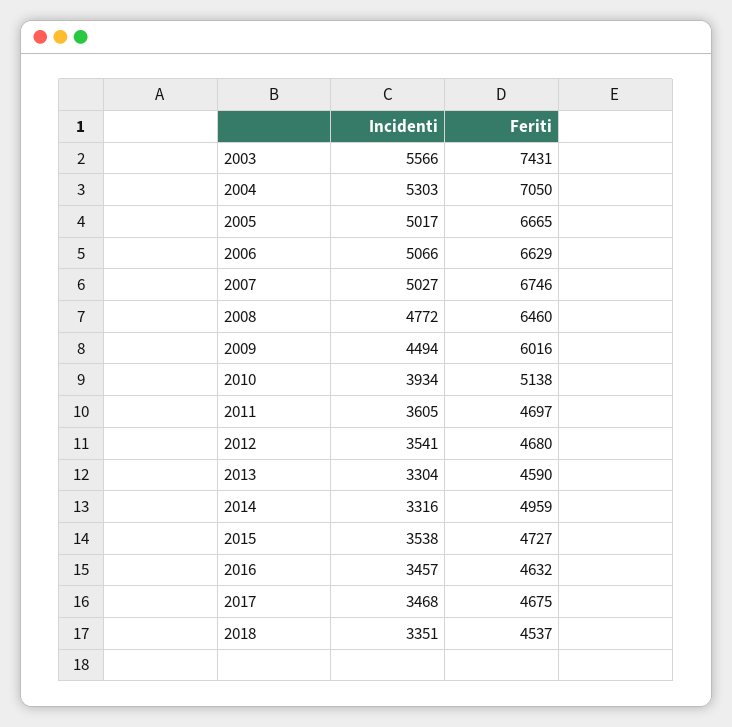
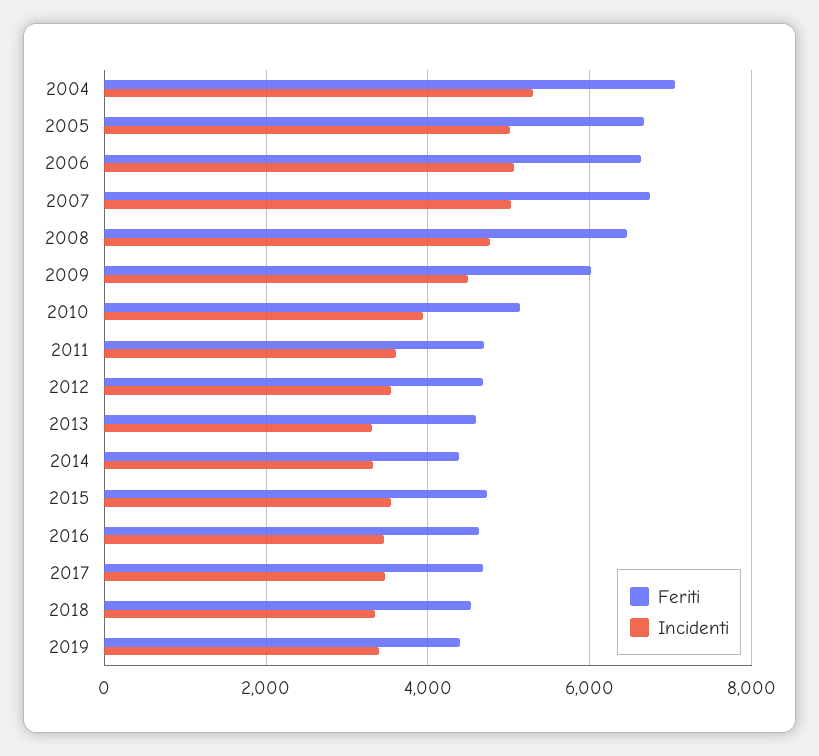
Incidenti, 2003: 5566 -> none
Feriti, 2003: 7431 -> none
Feriti, 2014: 4959 -> 4400
Feriti, 2019: none -> 4400
Incidenti, 2019: none -> 3400

